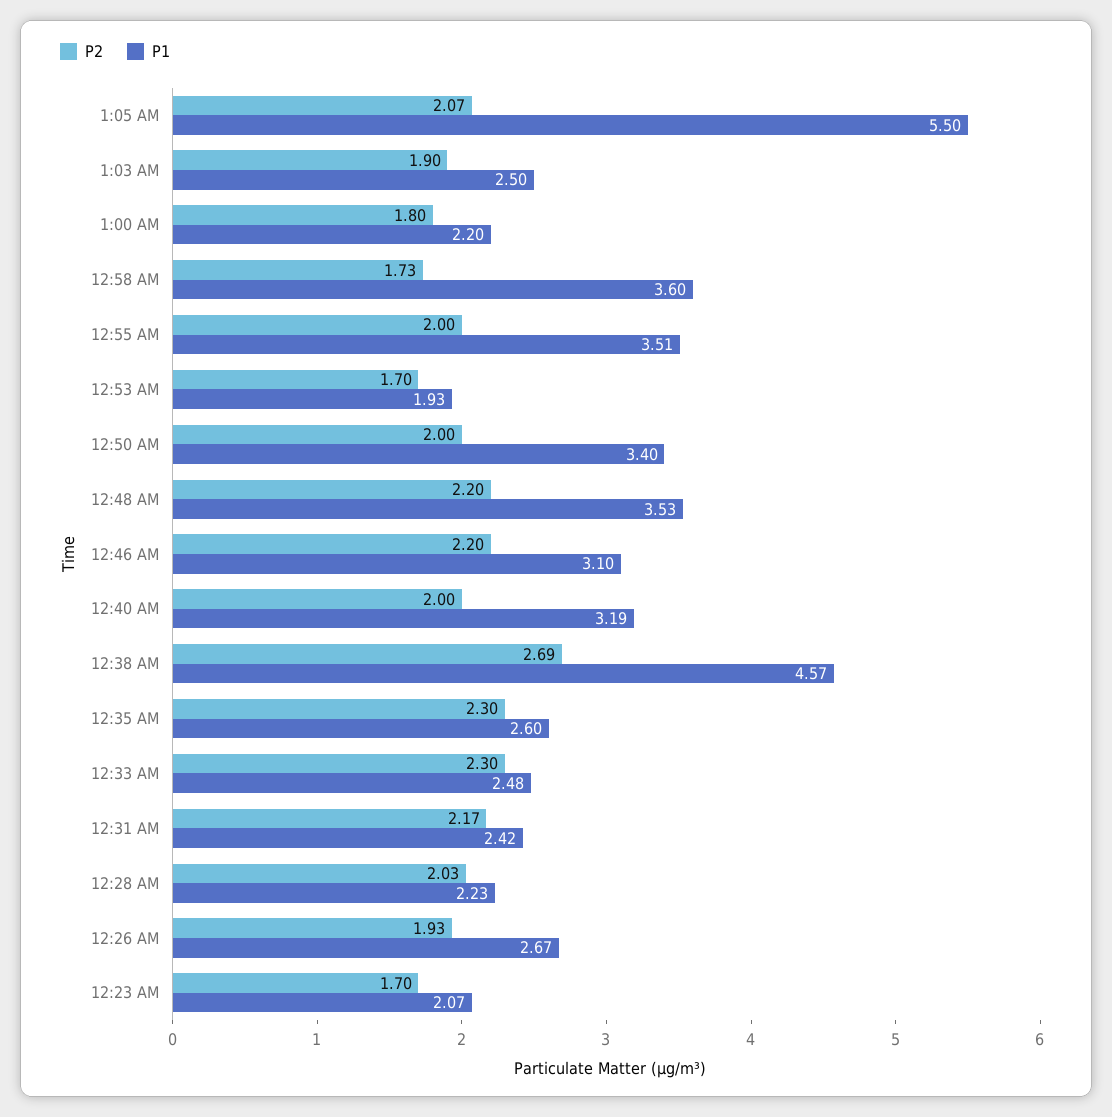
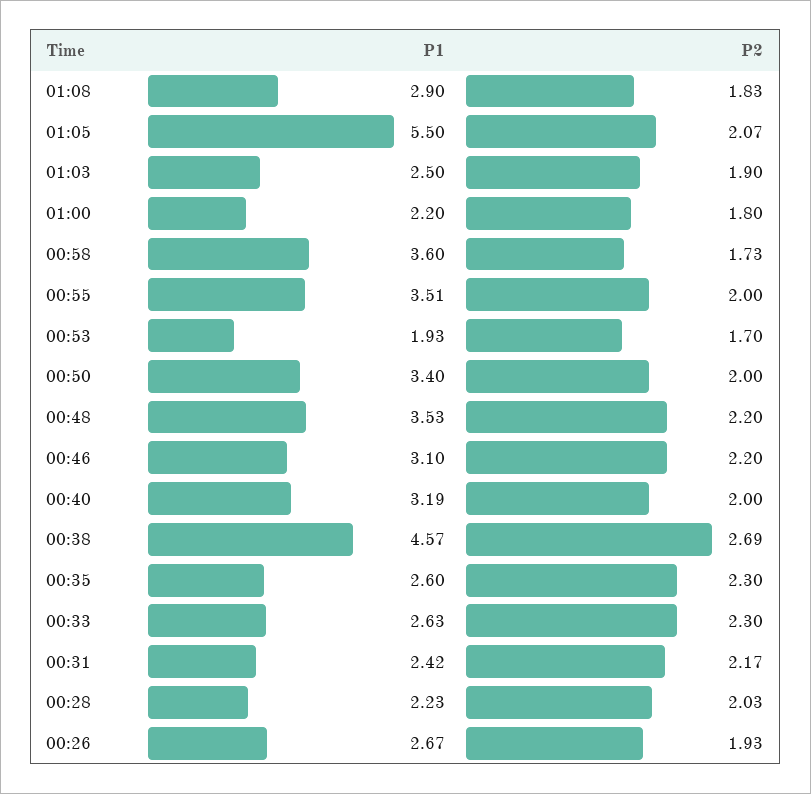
P1, 12:33 AM: 2.48 -> 2.63
P2, 12:23 AM: 1.7 -> none
P1, 12:23 AM: 2.07 -> none
P1, 01:08: none -> 2.9
P2, 01:08: none -> 1.83

